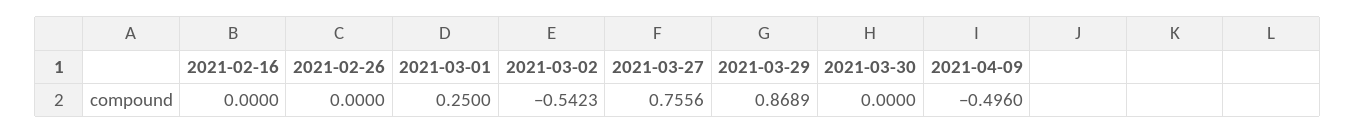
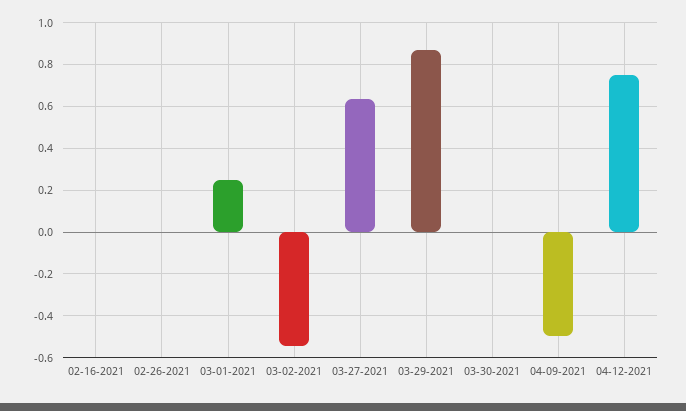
2021-03-27: 0.7556 -> 0.65
04-12-2021: none -> 0.75

